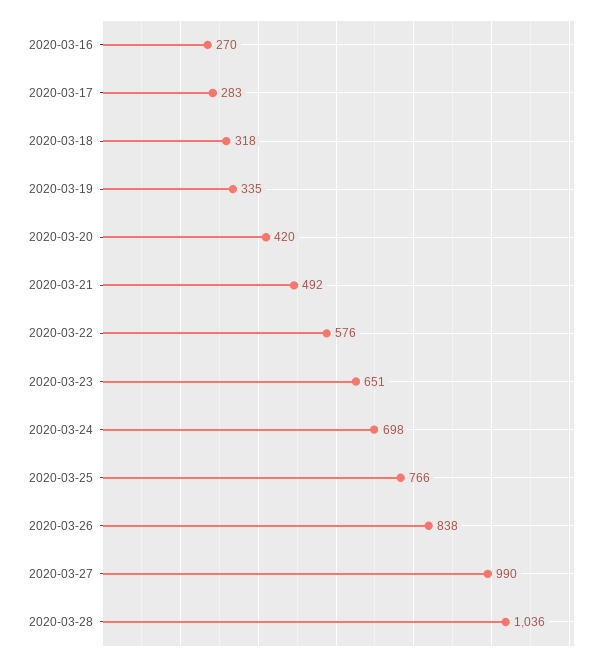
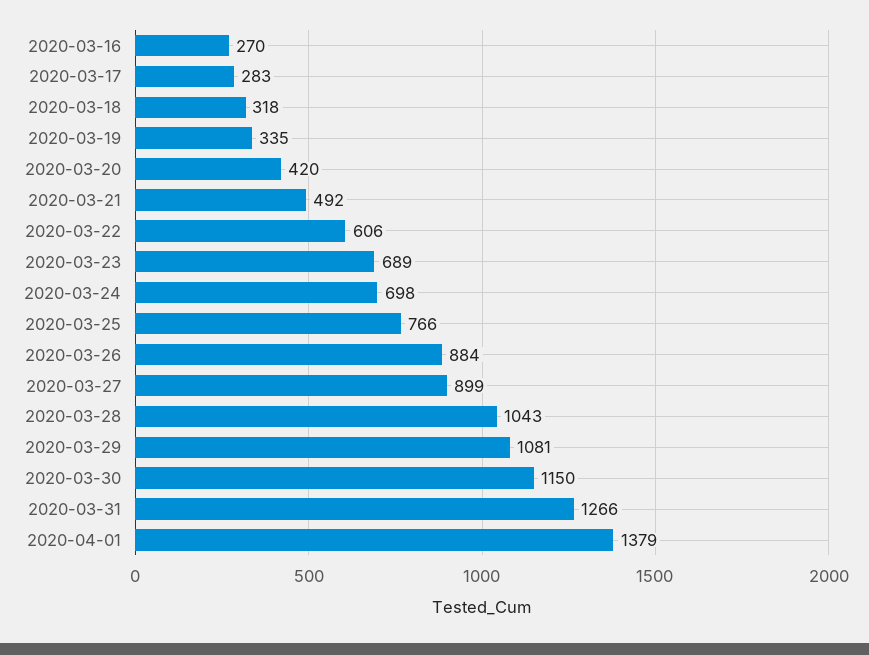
2020-03-22: 576 -> 606
2020-03-23: 651 -> 689
2020-03-26: 838 -> 884
2020-03-27: 990 -> 899
2020-03-28: 1036 -> 1043
2020-03-29: none -> 1081
2020-03-30: none -> 1150
2020-03-31: none -> 1266
2020-04-01: none -> 1379

